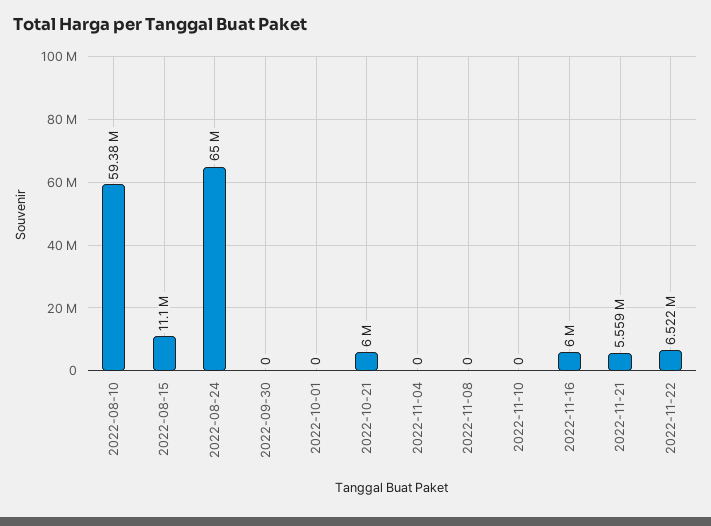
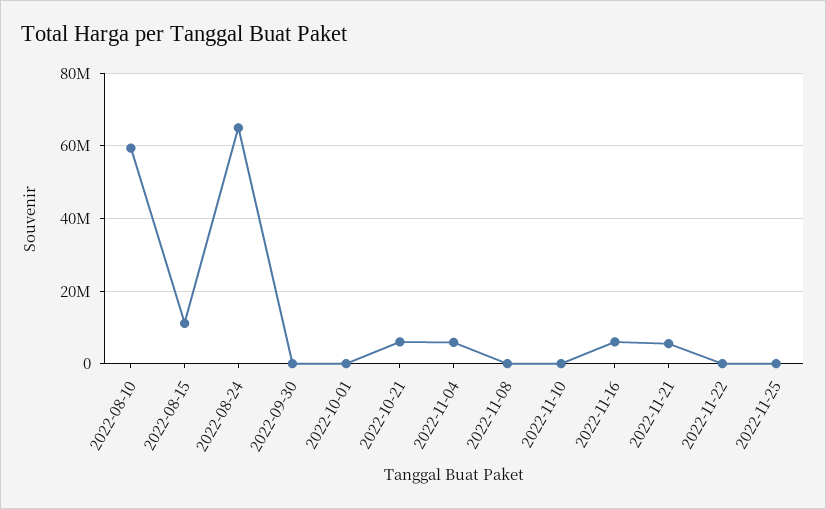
2022-11-04: 0 -> 6000000
2022-11-22: 6522000 -> 0
2022-11-25: none -> 0

